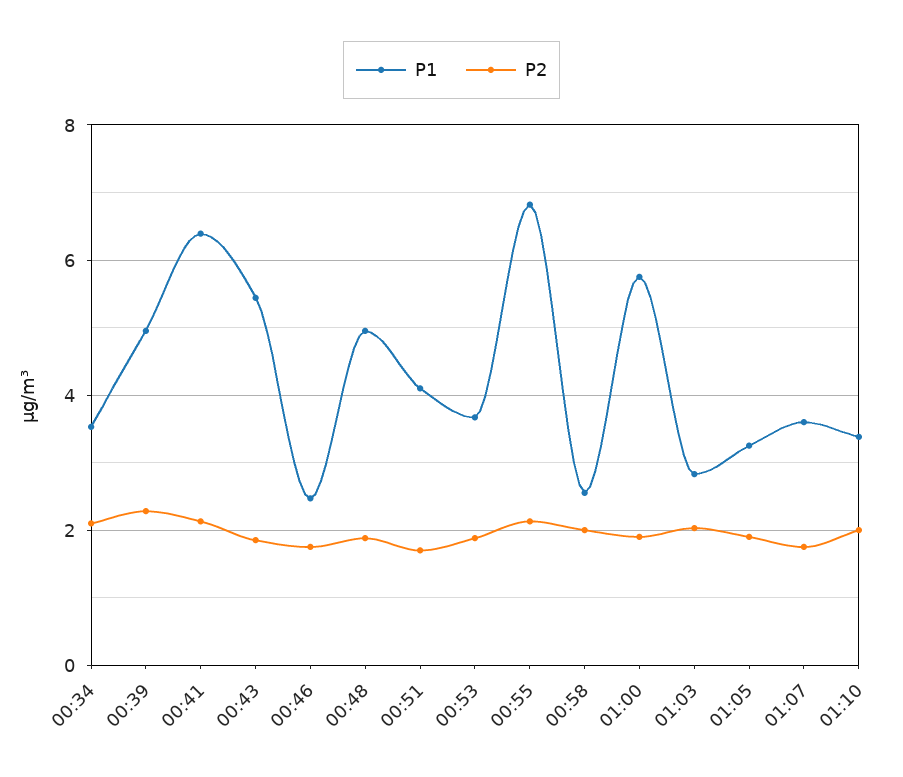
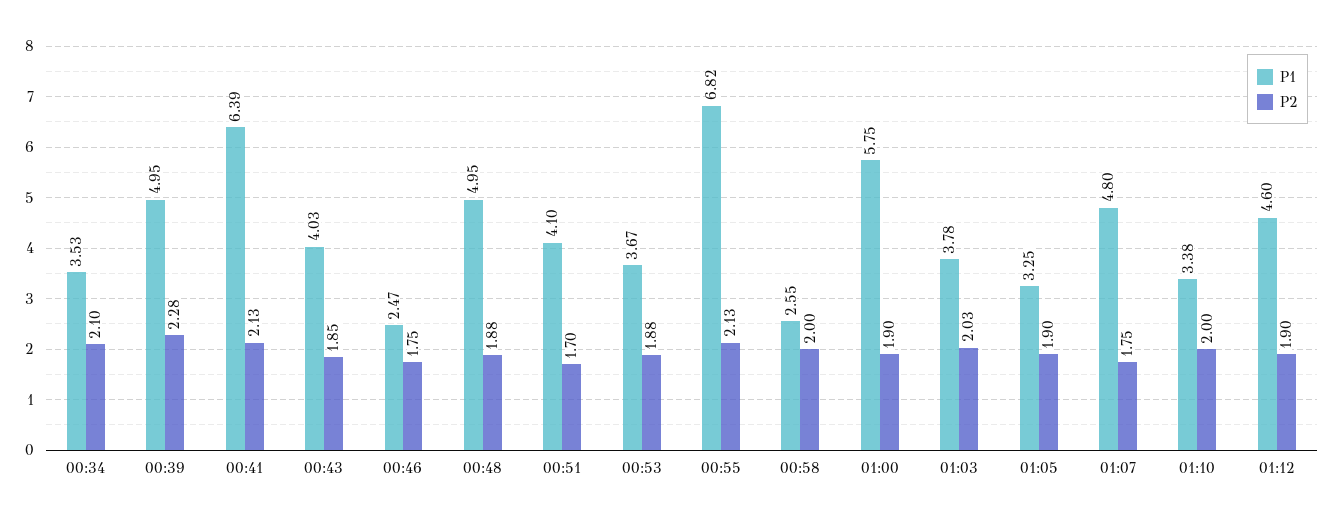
P1, 00:43: 5.4 -> 4.03
P1, 01:03: 2.8 -> 3.78
P1, 01:07: 3.6 -> 4.8
P1, 01:12: none -> 4.6
P2, 01:12: none -> 1.9

